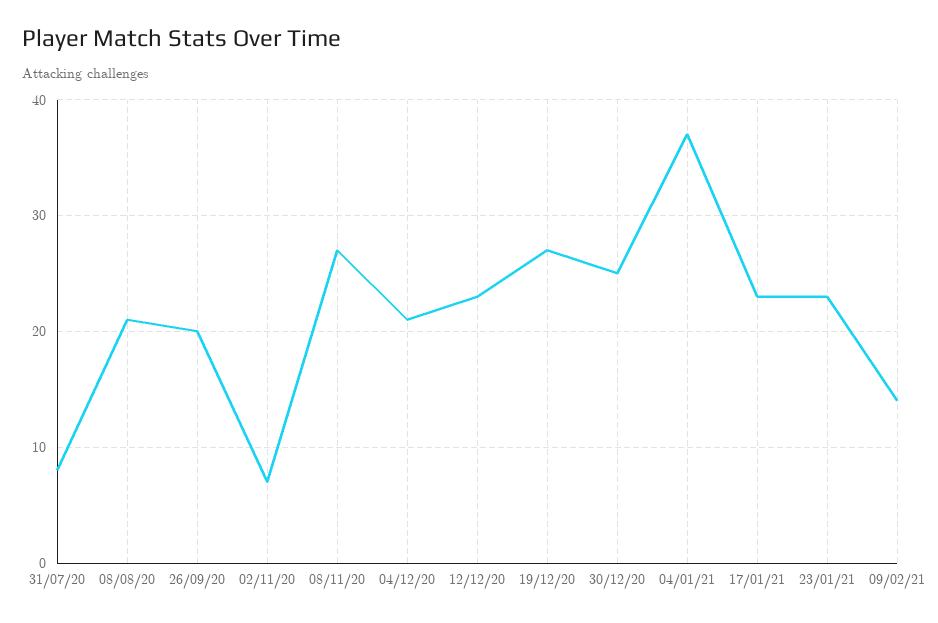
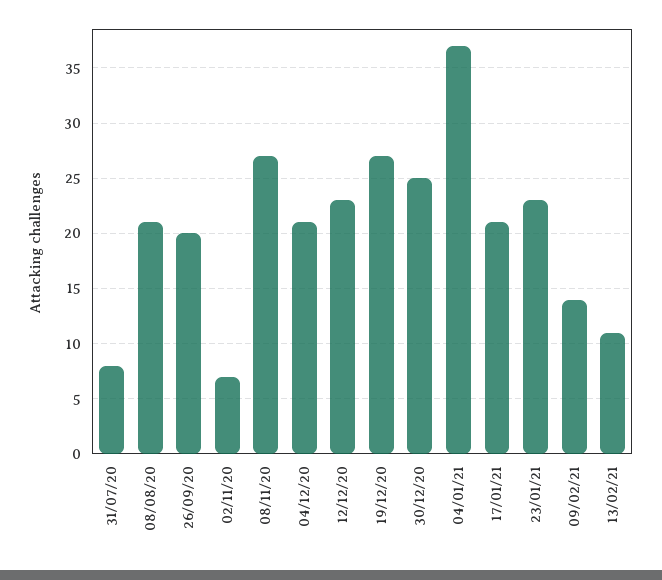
17/01/21: 23 -> 21
13/02/21: none -> 11

